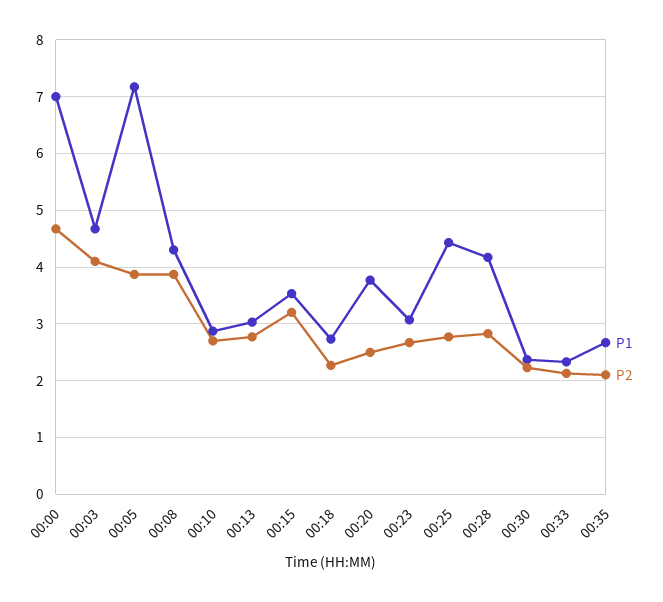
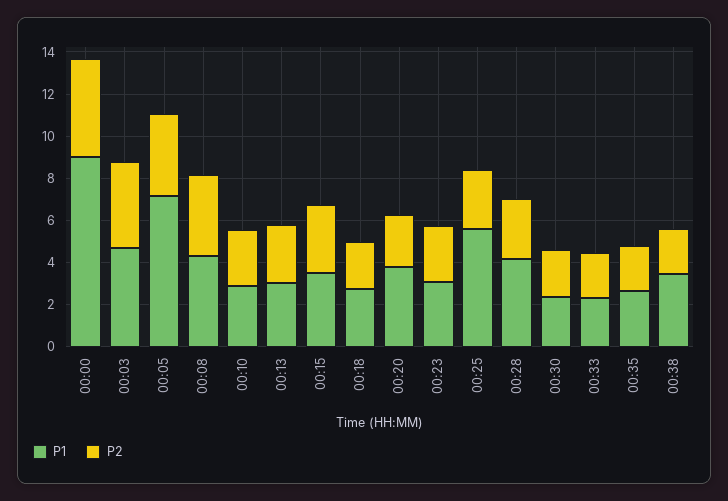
P1, 00:00: 7 -> 9
P1, 00:25: 4.4 -> 5.5
P1, 00:38: none -> 3.5
P2, 00:38: none -> 2

